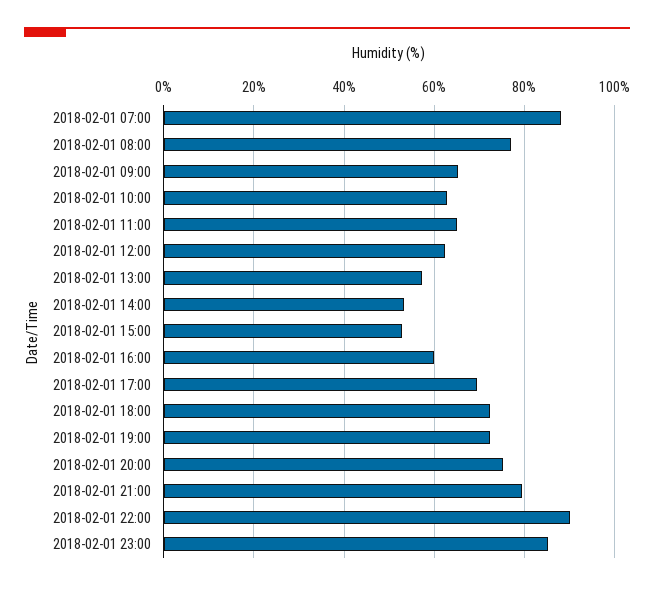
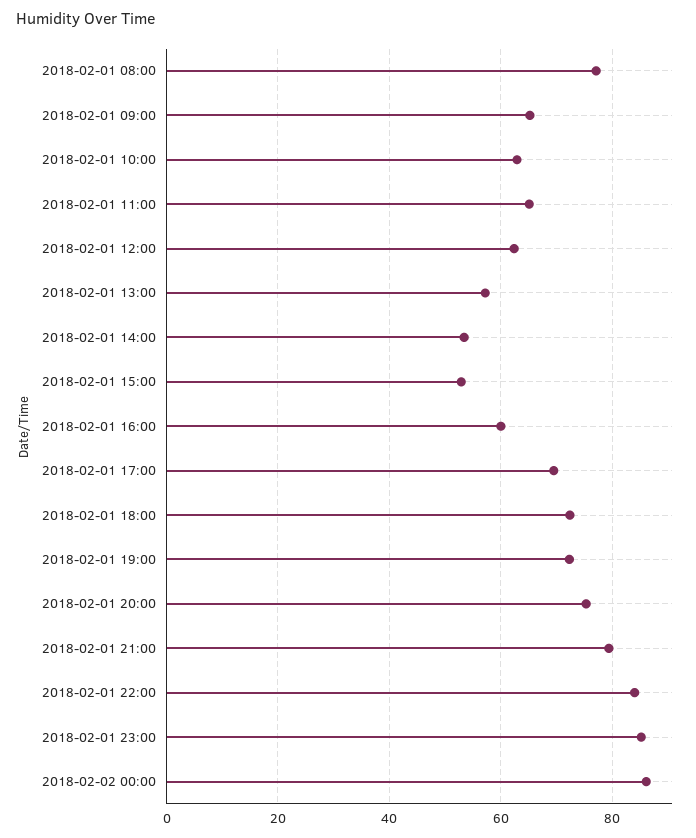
2018-02-01 07:00: 88 -> none
2018-02-01 22:00: 90 -> 84
2018-02-02 00:00: none -> 86

